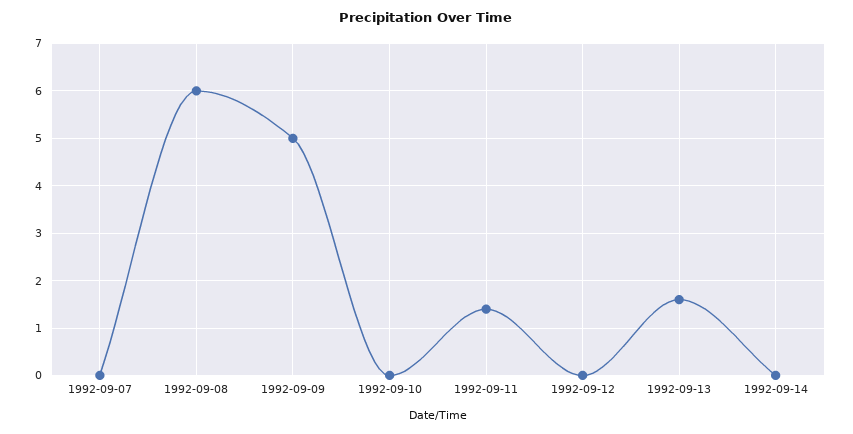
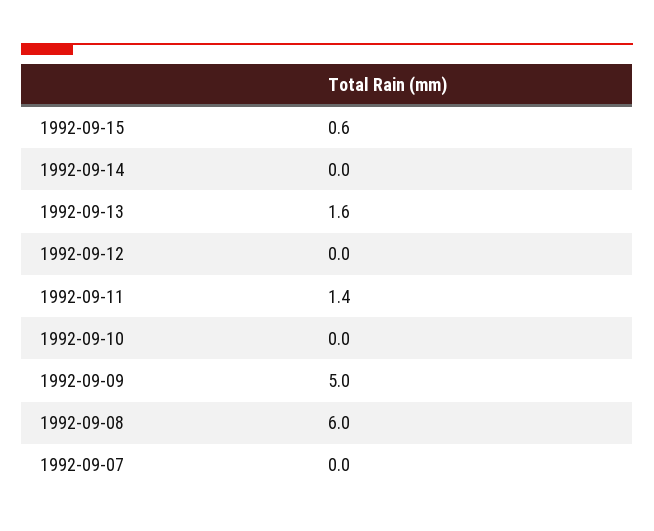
1992-09-15: none -> 0.6

